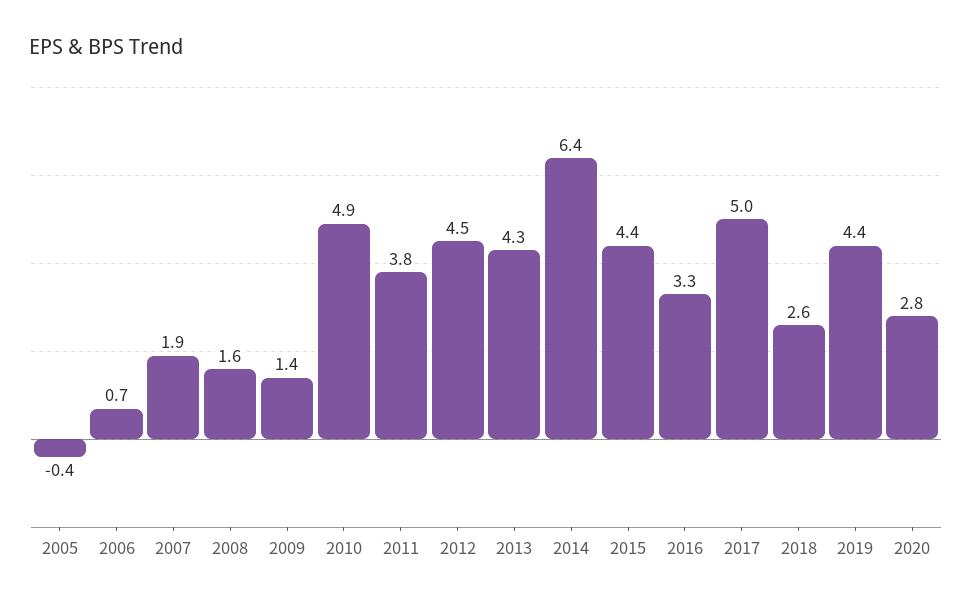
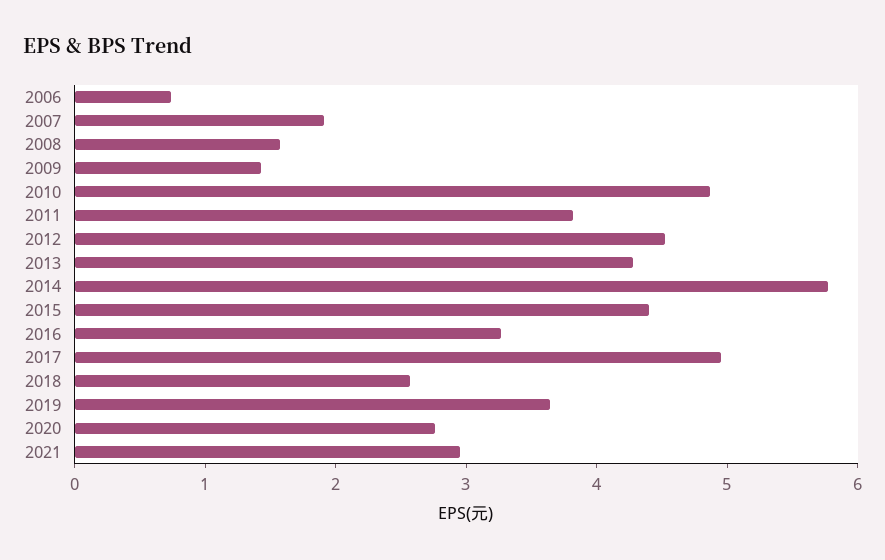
2005: -0.4 -> none
2014: 6.4 -> 5.8
2019: 4.4 -> 3.6
2021: none -> 3

